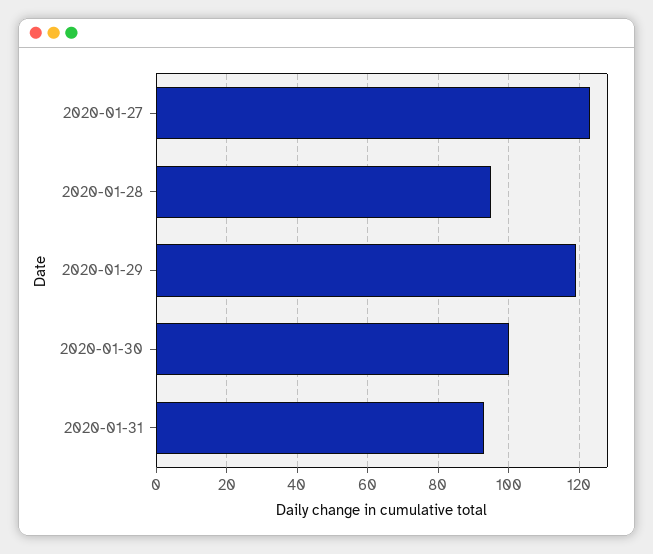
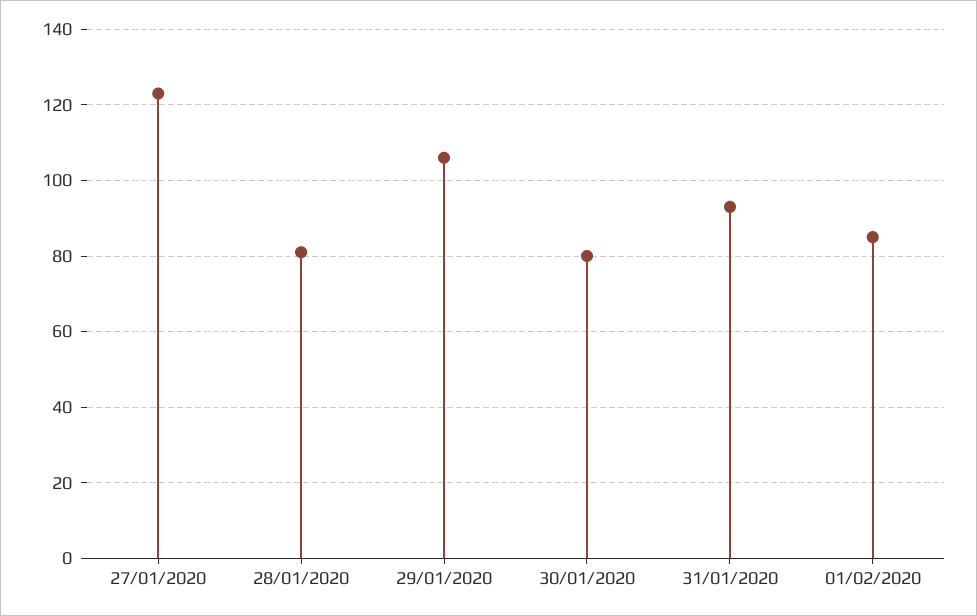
2020-01-28: 95 -> 80
2020-01-29: 120 -> 105
2020-01-30: 100 -> 80
01/02/2020: none -> 85

